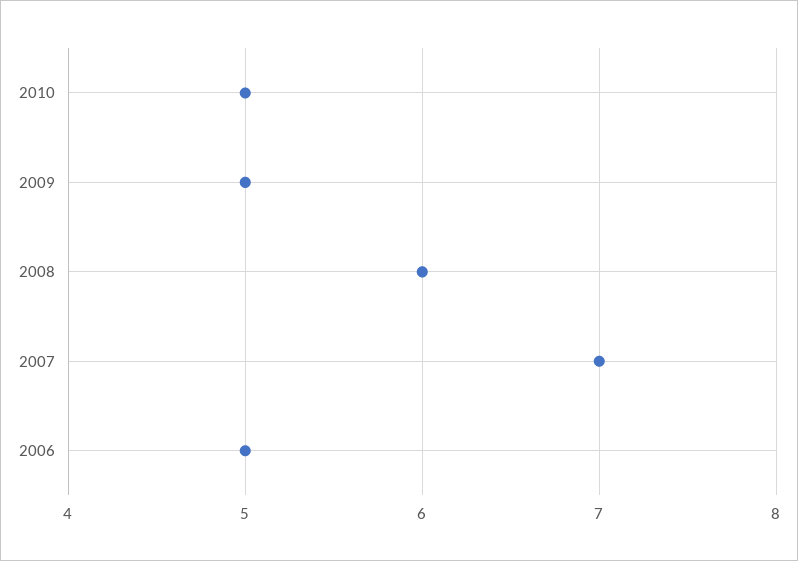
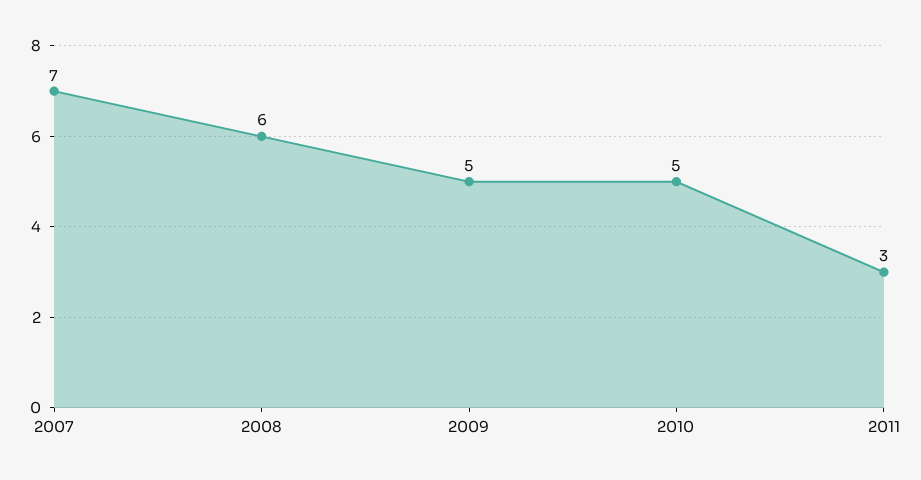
2006: 5 -> none
2011: none -> 3

